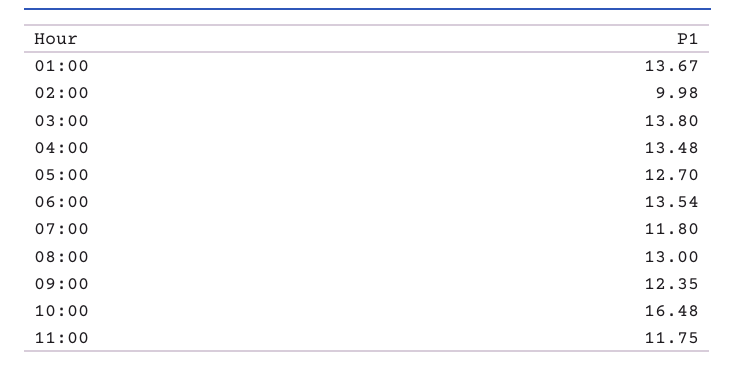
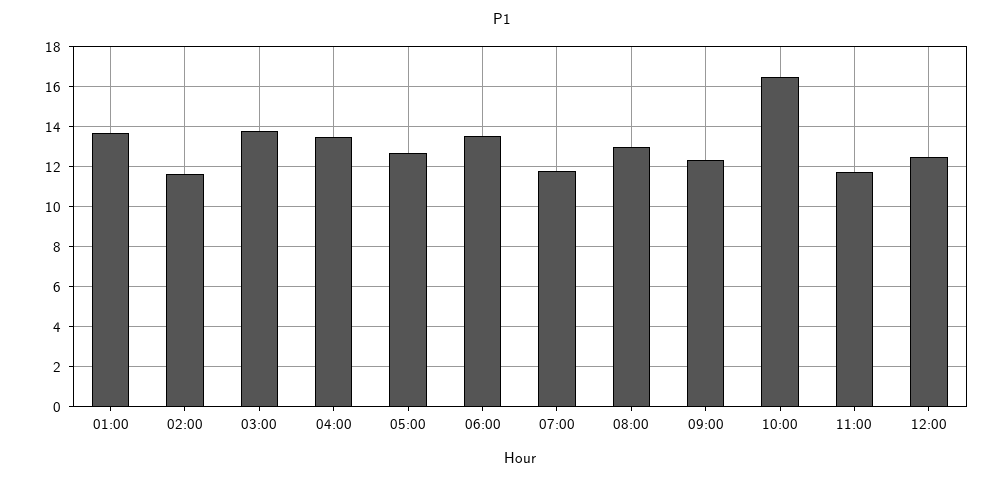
02:00: 9.98 -> 11.5
12:00: none -> 12.5

